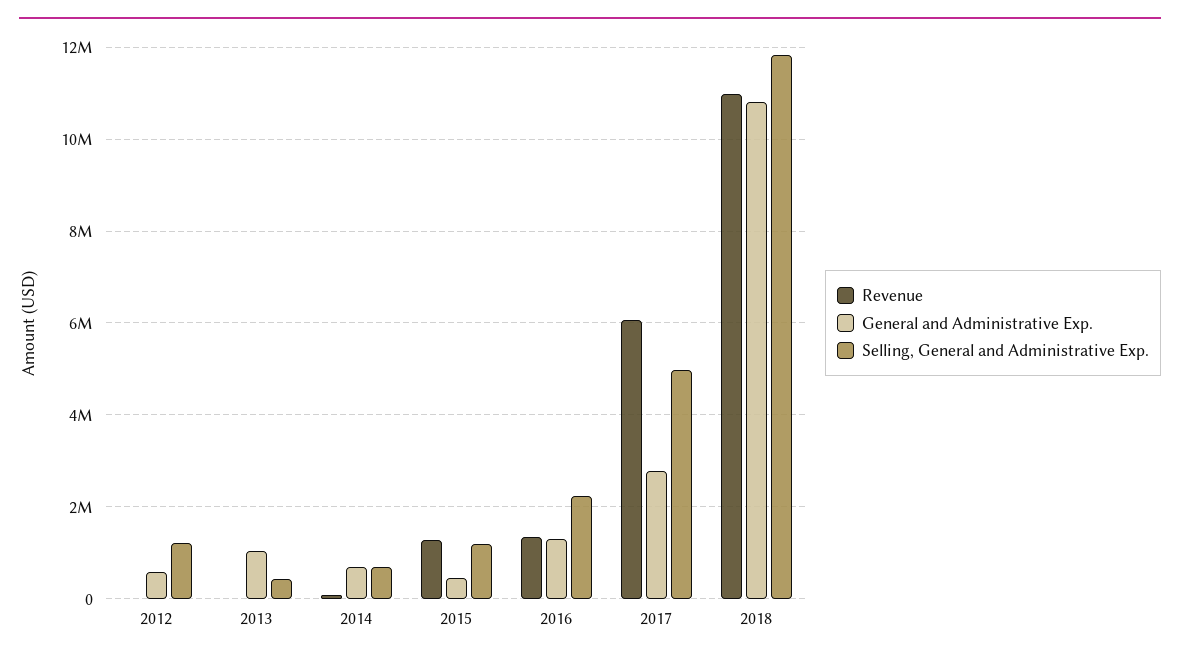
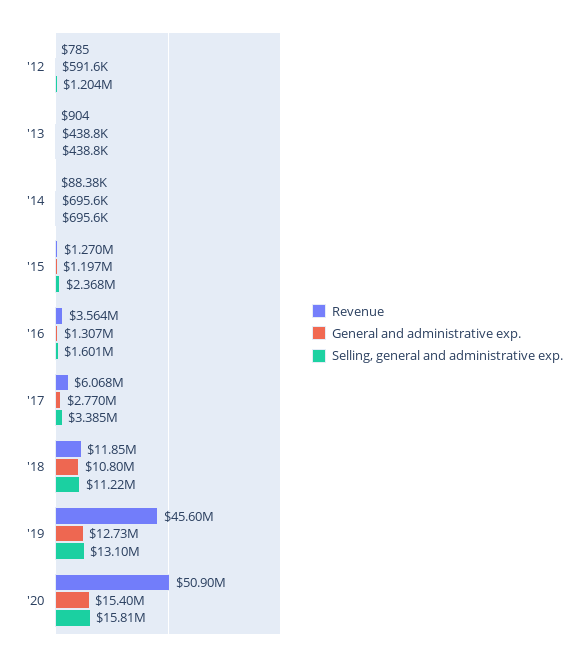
General and Administrative Exp., 2013: 1000000 -> 438800
General and Administrative Exp., 2015: 400000 -> 1197000
Selling, General and Administrative Exp., 2015: 1200000 -> 2368000
Revenue, 2016: 1400000 -> 3564000
Selling, General and Administrative Exp., 2016: 2200000 -> 1601000
Selling, General and Administrative Exp., 2017: 5000000 -> 3385000
Revenue, 2018: 11000000 -> 11850000
Selling, General and Administrative Exp., 2018: 11800000 -> 11220000
Revenue, '19: none -> 45600000
General and Administrative Exp., '19: none -> 12730000
Selling, General and Administrative Exp., '19: none -> 13100000
Revenue, '20: none -> 50900000
General and Administrative Exp., '20: none -> 15400000
Selling, General and Administrative Exp., '20: none -> 15810000

